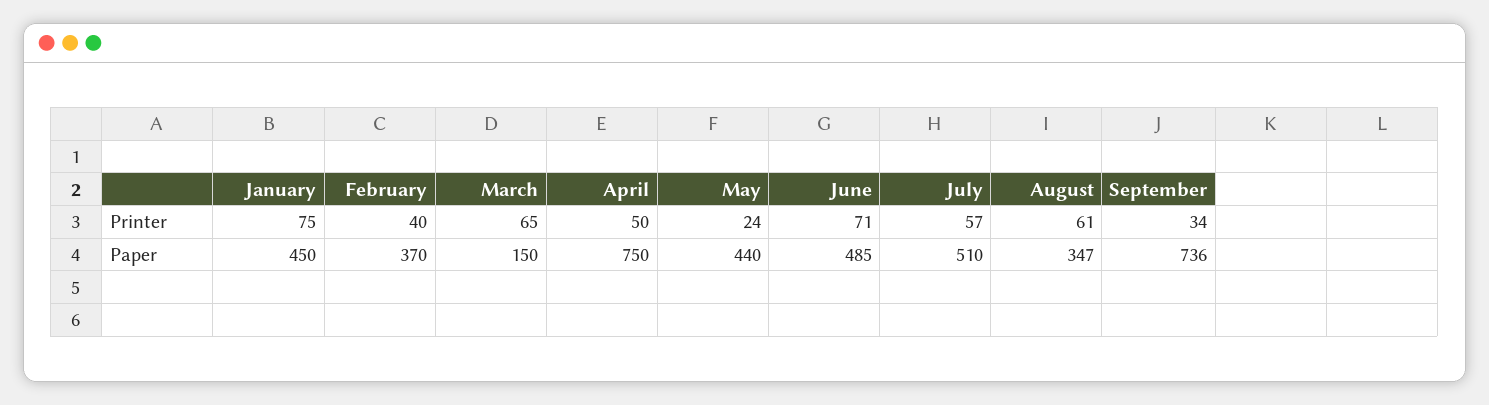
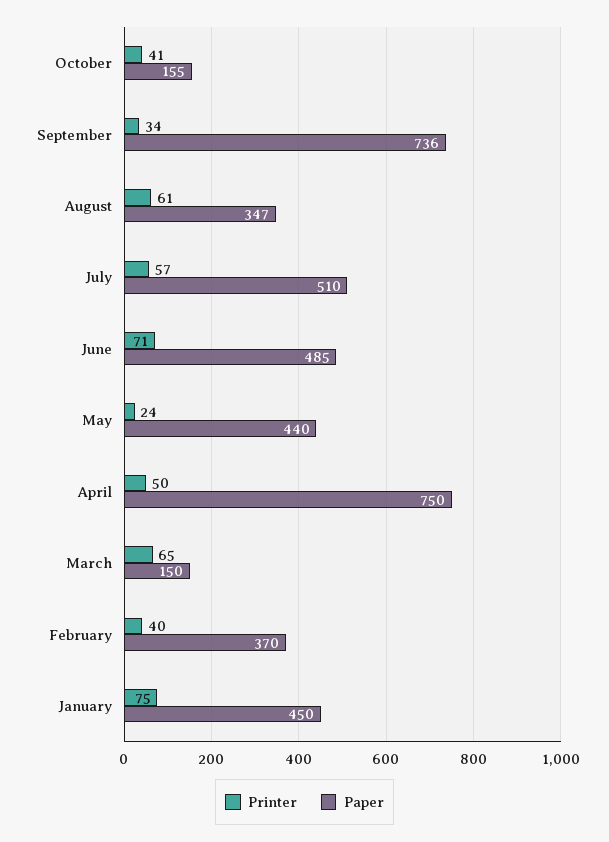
Printer, October: none -> 41
Paper, October: none -> 155

